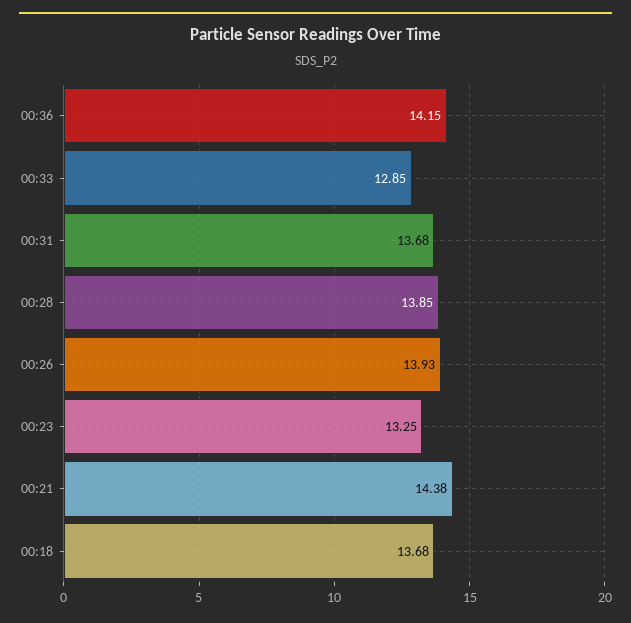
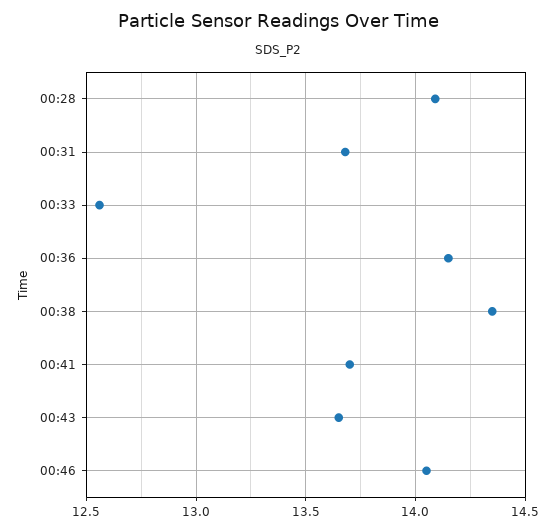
00:33: 12.85 -> 12.55
00:28: 13.85 -> 14.1
00:26: 13.93 -> none
00:23: 13.25 -> none
00:21: 14.38 -> none
00:18: 13.68 -> none
00:38: none -> 14.35
00:41: none -> 13.7
00:43: none -> 13.65
00:46: none -> 14.05

